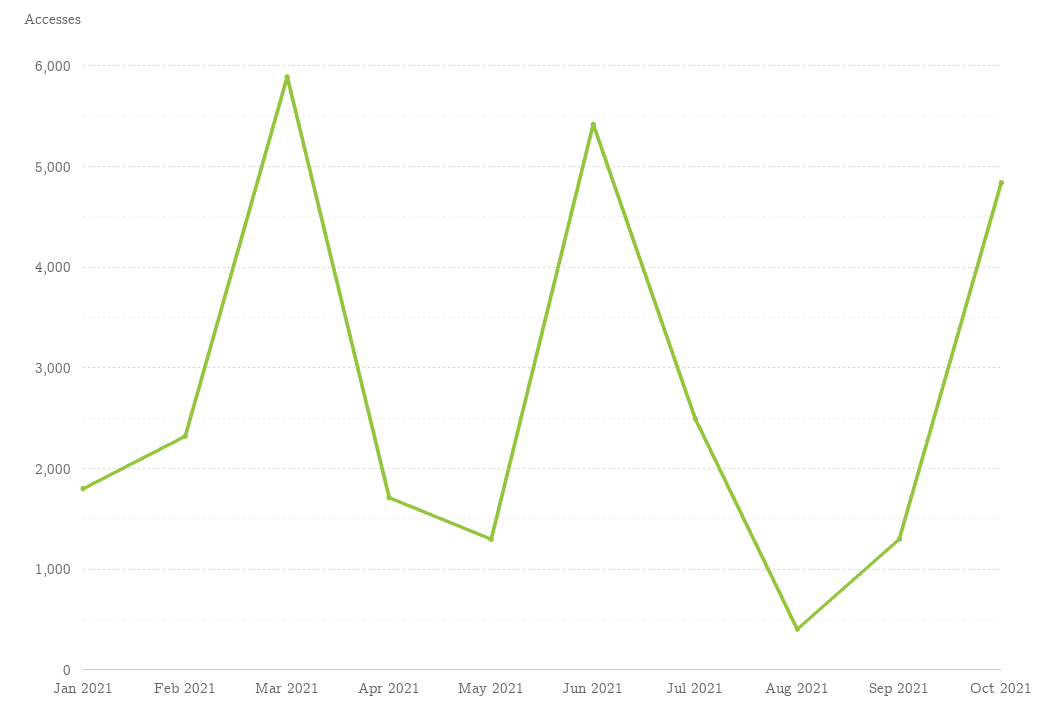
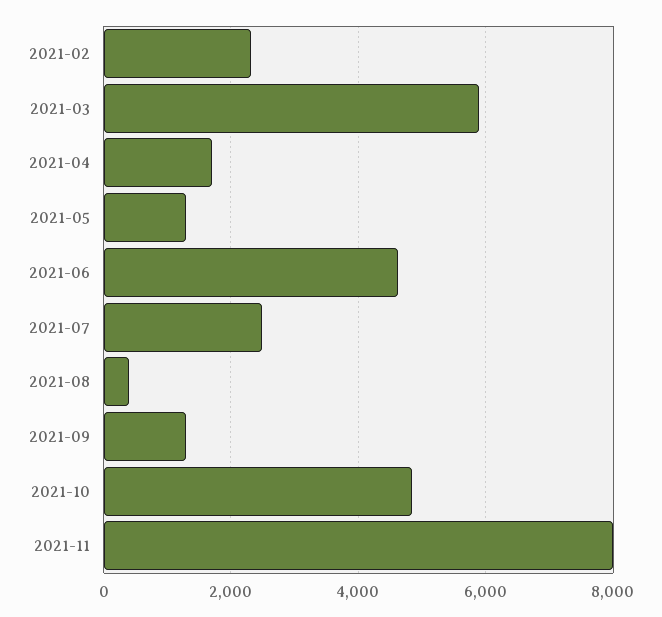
Jan 2021: 1800 -> none
Jun 2021: 5400 -> 4600
2021-11: none -> 8000

